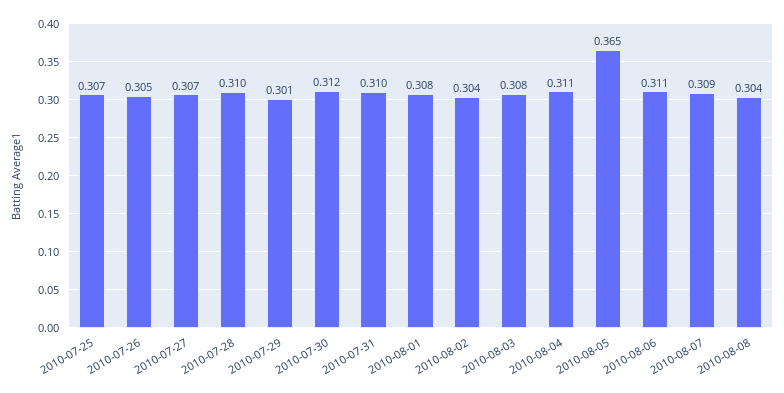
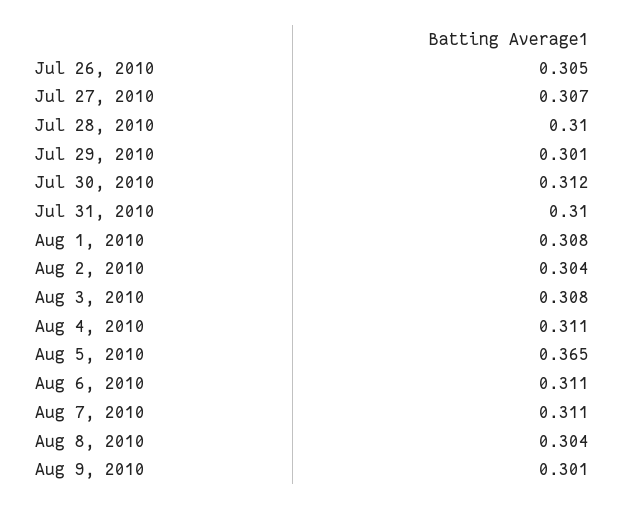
2010-07-25: 0.307 -> none
2010-08-07: 0.309 -> 0.311
Aug 9, 2010: none -> 0.301

